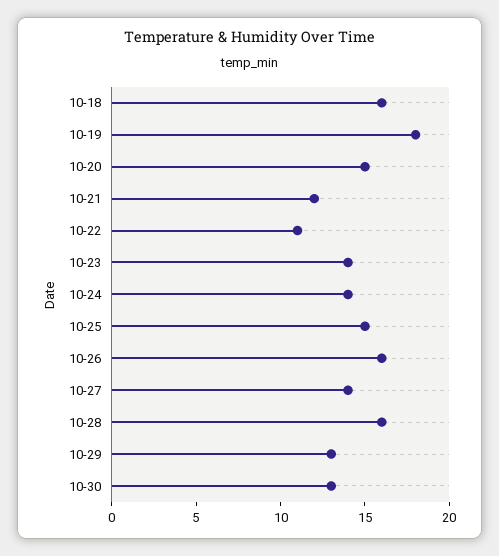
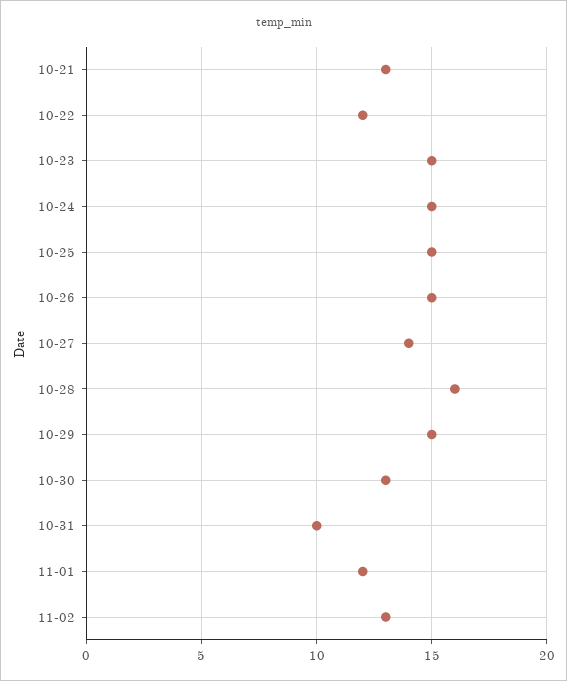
10-18: 16 -> none
10-19: 18 -> none
10-20: 15 -> none
10-21: 12 -> 13
10-22: 11 -> 12
10-23: 14 -> 15
10-24: 14 -> 15
10-26: 16 -> 15
10-29: 13 -> 15
10-31: none -> 10
11-01: none -> 12
11-02: none -> 13

